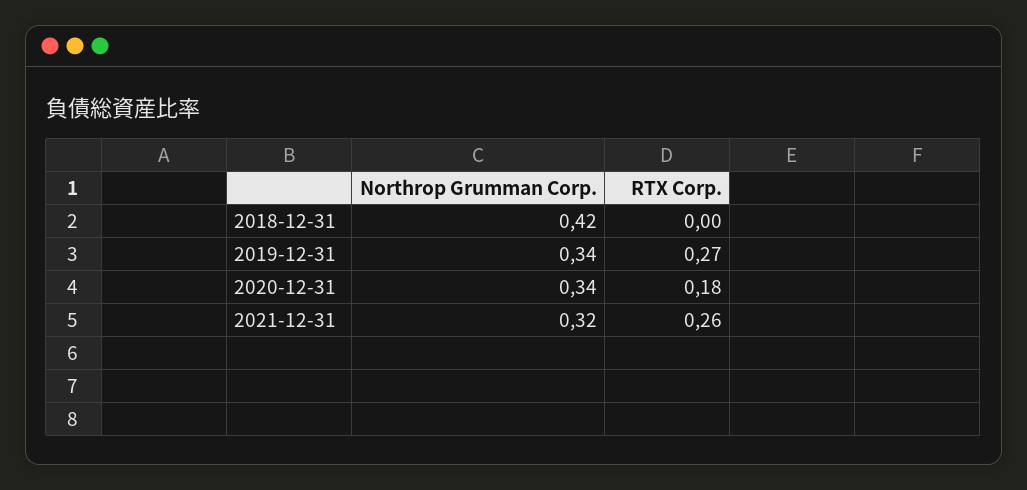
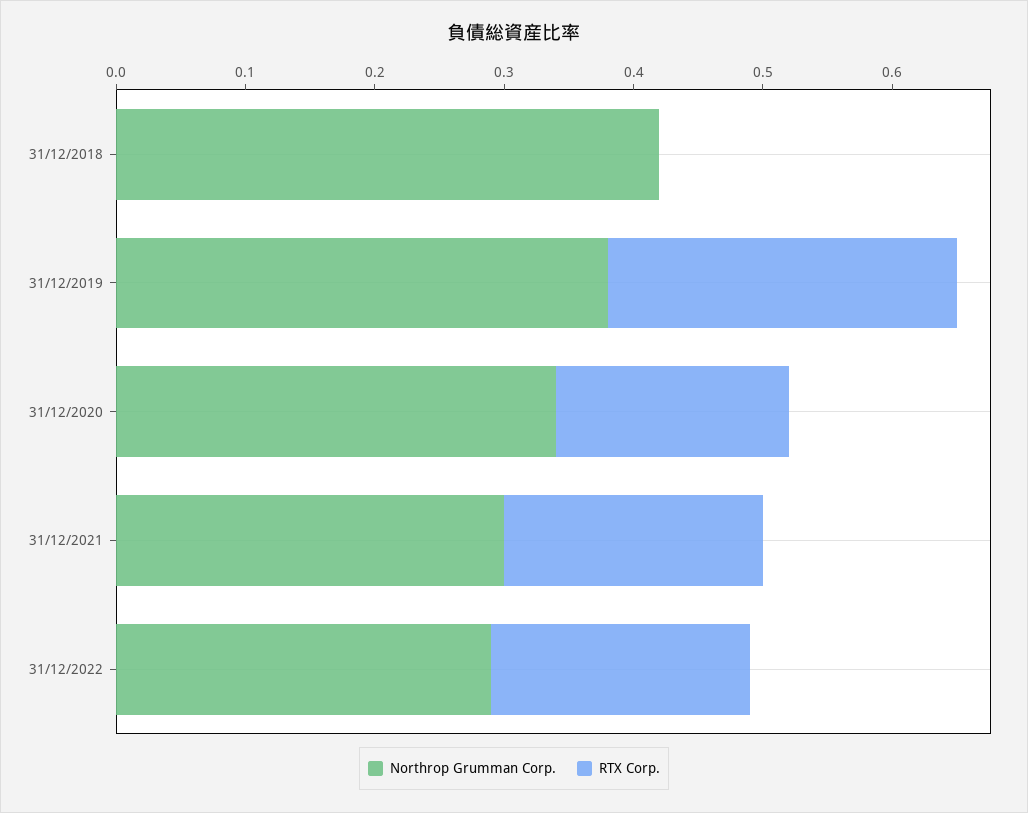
Northrop Grumman Corp., 2019-12-31: 0.34 -> 0.38
Northrop Grumman Corp., 2021-12-31: 0.32 -> 0.3
RTX Corp., 2021-12-31: 0.26 -> 0.2
Northrop Grumman Corp., 31/12/2022: none -> 0.29
RTX Corp., 31/12/2022: none -> 0.2

